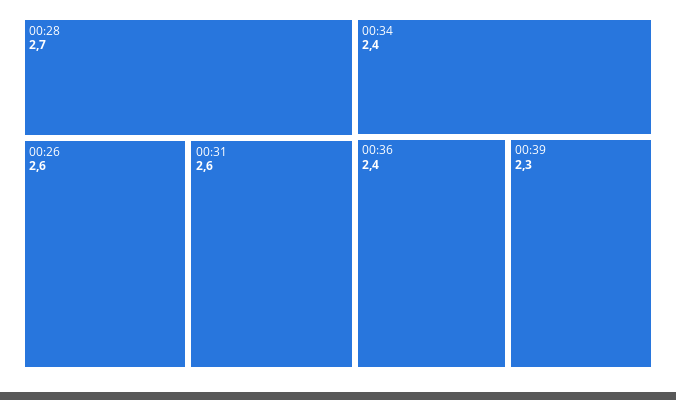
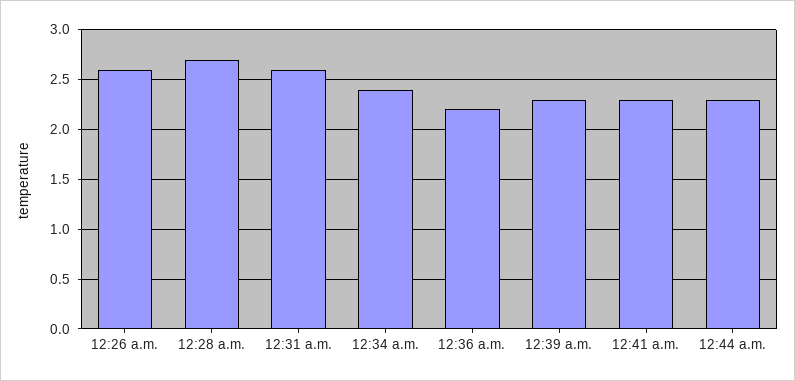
00:36: 2.4 -> 2.2
12:41 a.m.: none -> 2.3
12:44 a.m.: none -> 2.3

